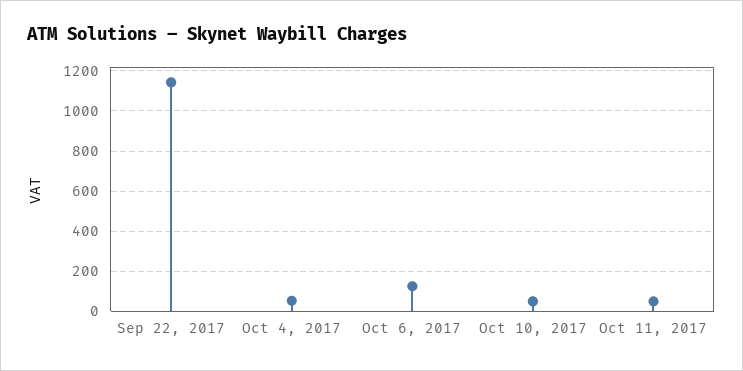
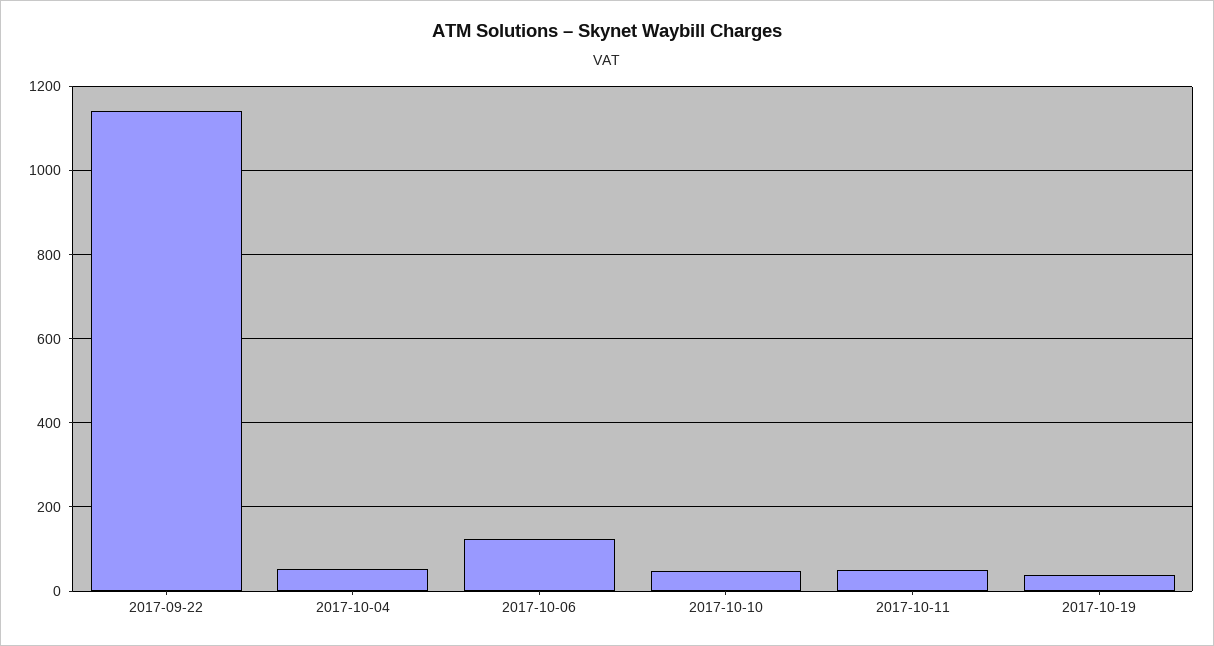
2017-10-19: none -> 40

